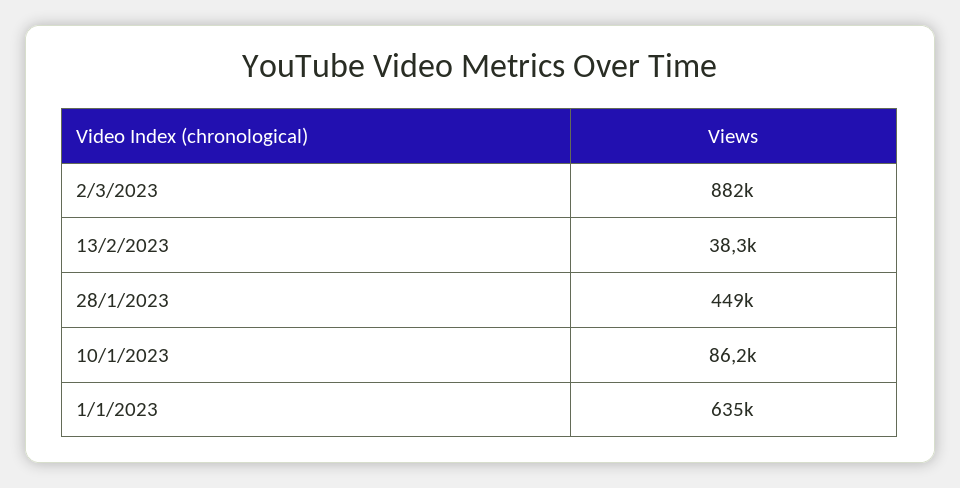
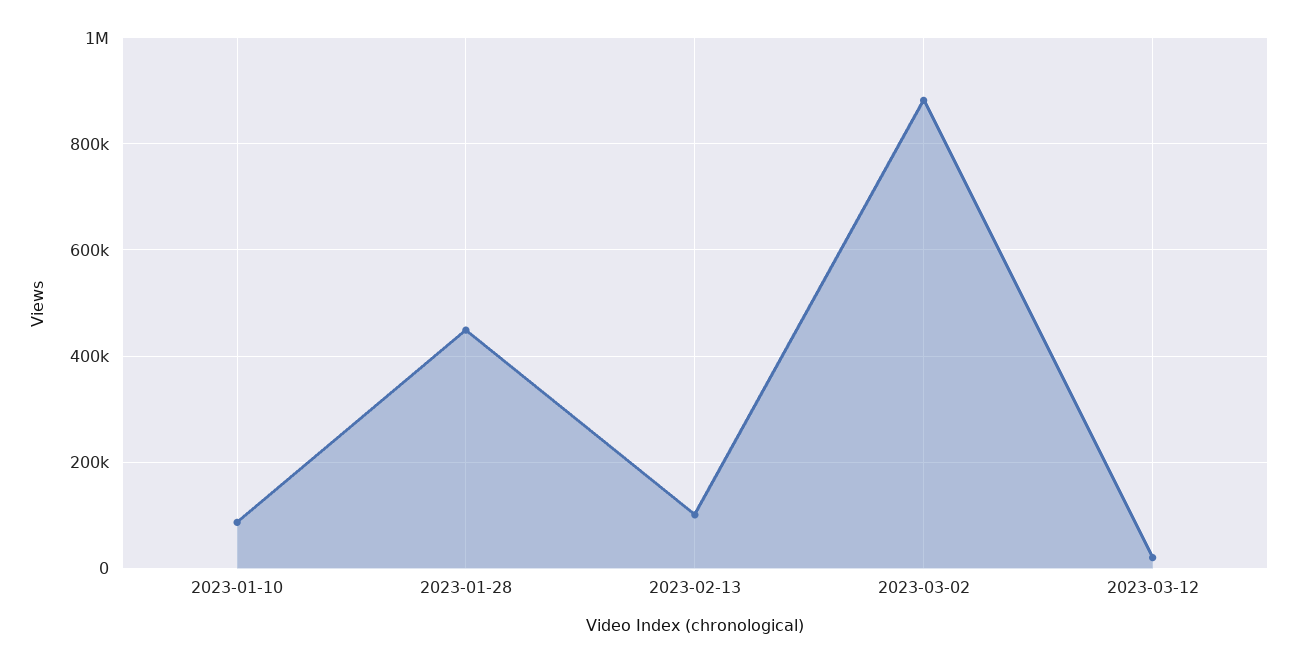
13/2/2023: 38300 -> 100000
1/1/2023: 635000 -> none
2023-03-12: none -> 20000

